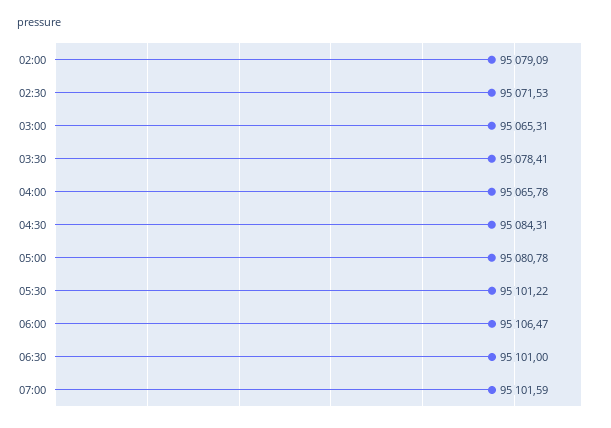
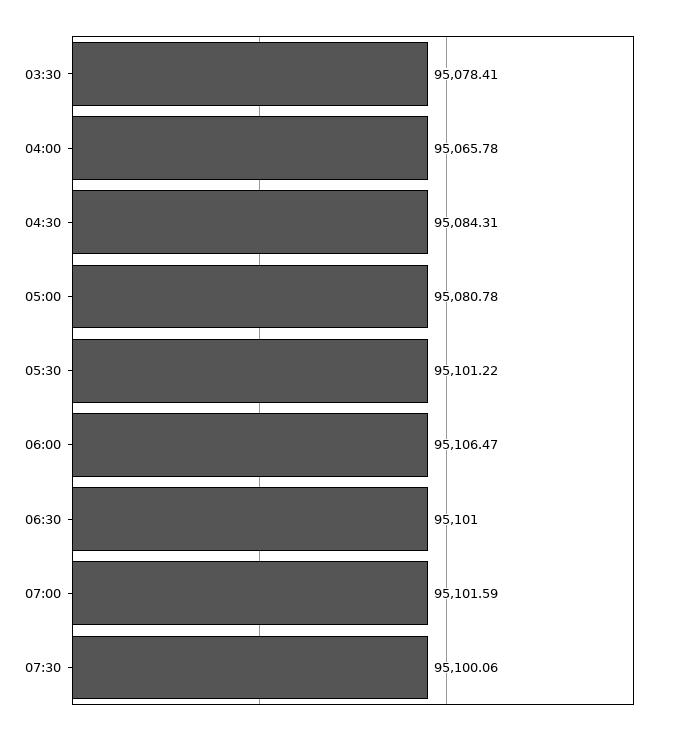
02:00: 95079.09 -> none
02:30: 95071.53 -> none
03:00: 95065.31 -> none
07:30: none -> 95100.06

